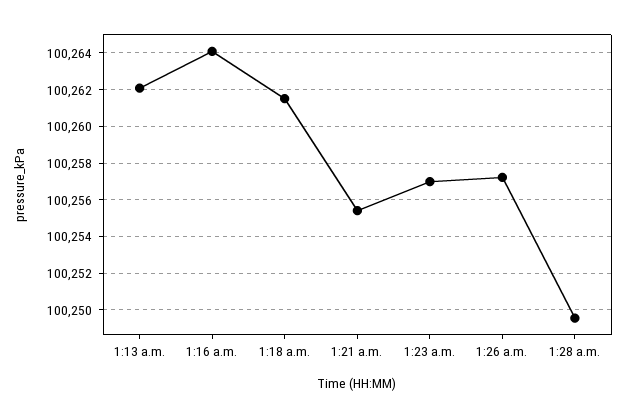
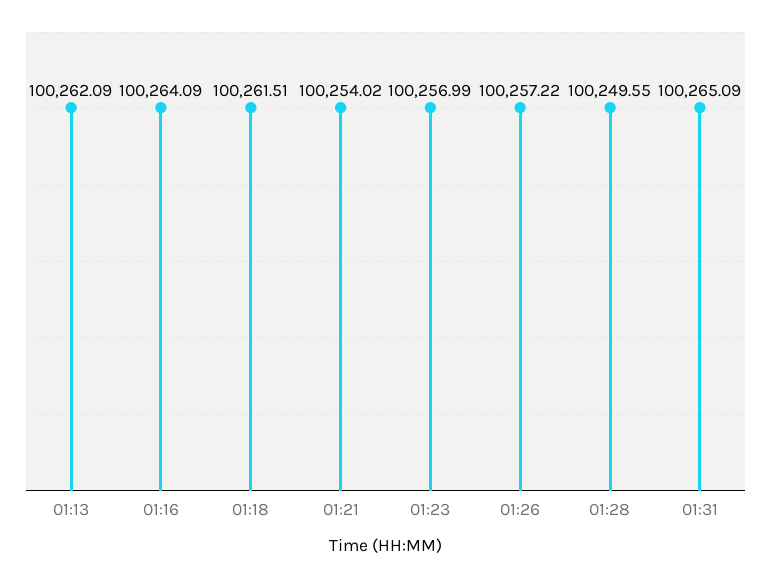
1:21 a.m.: 100255.5 -> 100254.02
01:31: none -> 100265.09

